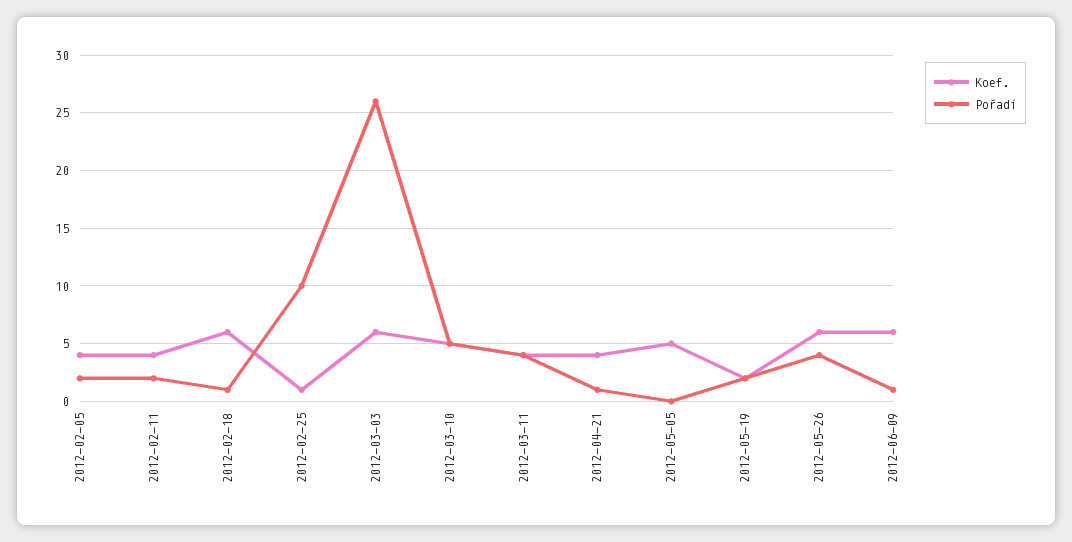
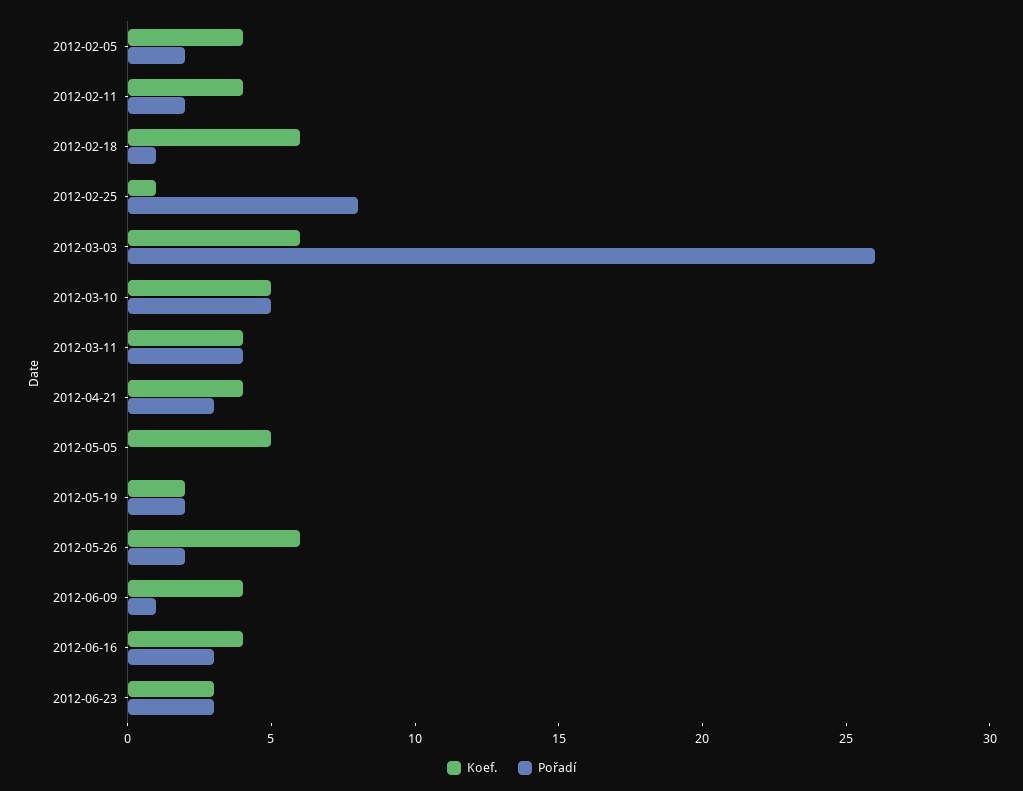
Pořadí, 2012-02-25: 10 -> 8
Pořadí, 2012-04-21: 1 -> 3
Pořadí, 2012-05-26: 4 -> 2
Koef., 2012-06-09: 6 -> 4
Koef., 2012-06-16: none -> 4
Pořadí, 2012-06-16: none -> 3
Koef., 2012-06-23: none -> 3
Pořadí, 2012-06-23: none -> 3

